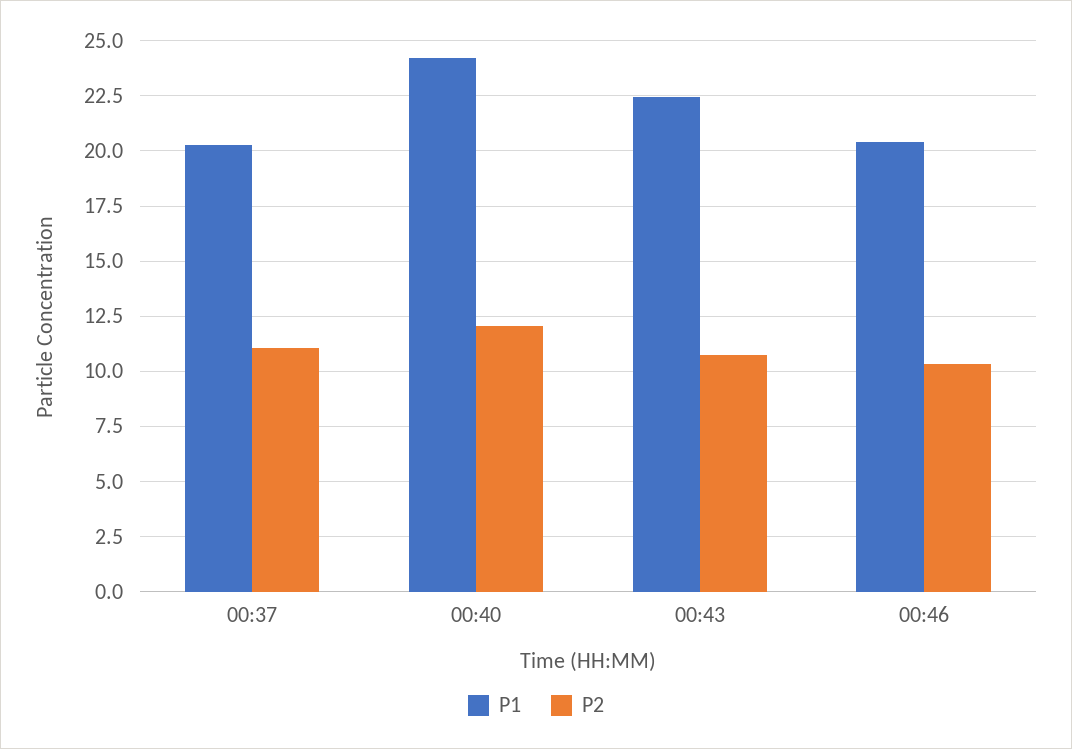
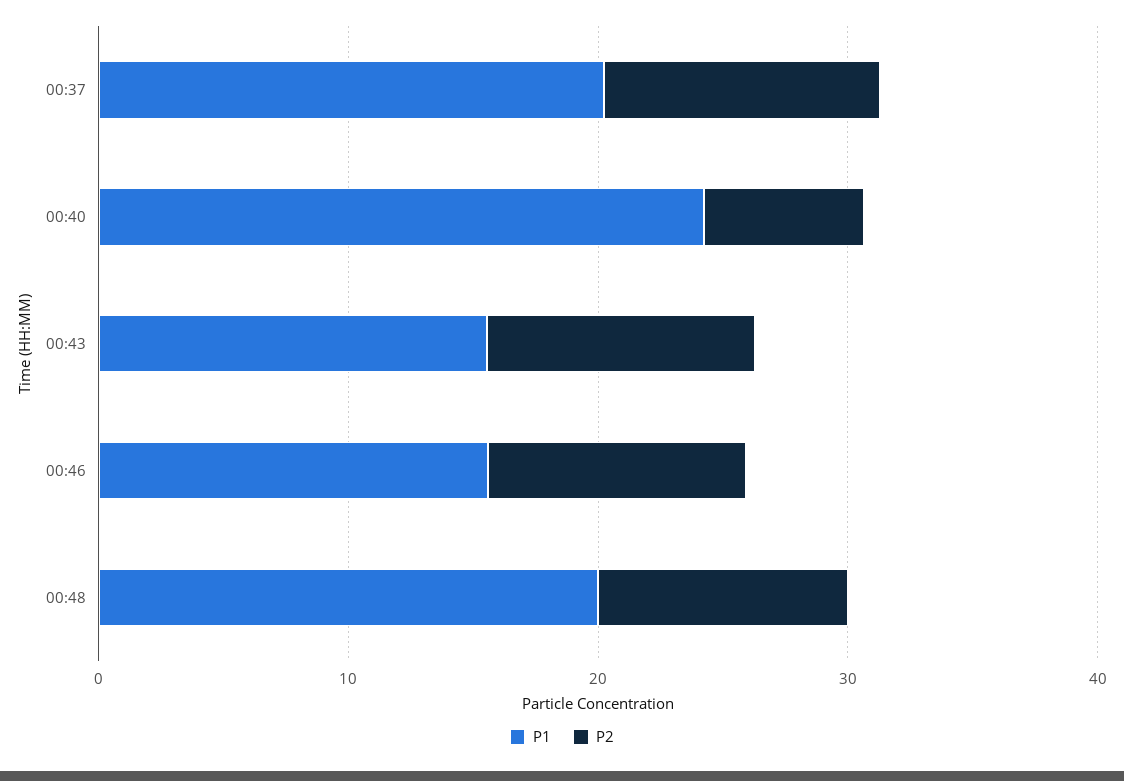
P2, 00:40: 12 -> 6
P1, 00:43: 22.5 -> 16
P1, 00:46: 20.5 -> 16
P1, 00:48: none -> 20
P2, 00:48: none -> 10

